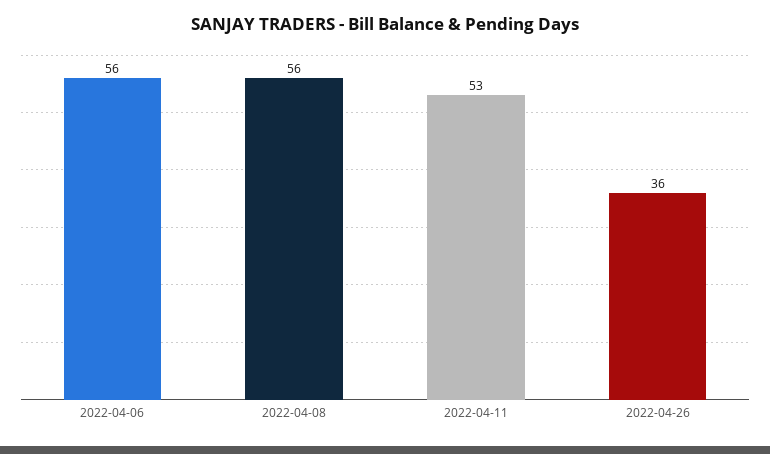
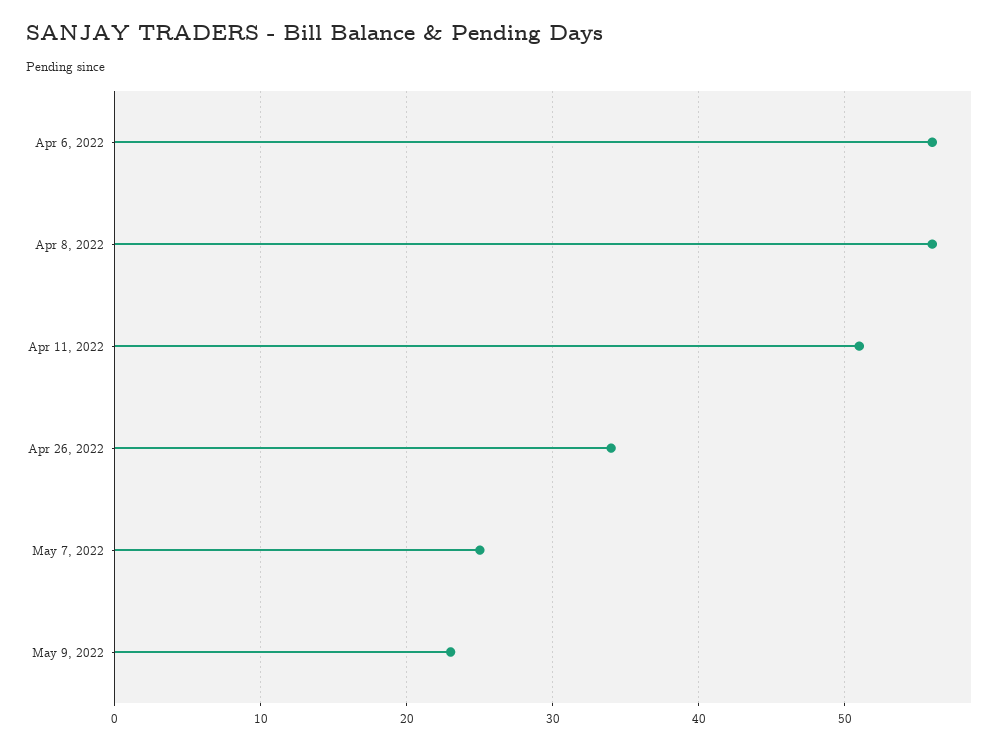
2022-04-11: 53 -> 51
2022-04-26: 36 -> 34
May 7, 2022: none -> 25
May 9, 2022: none -> 23

